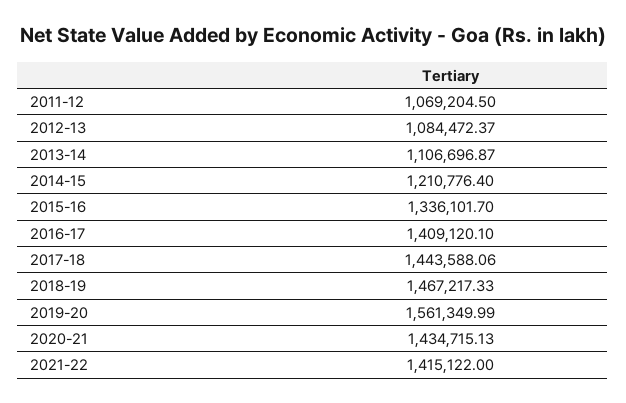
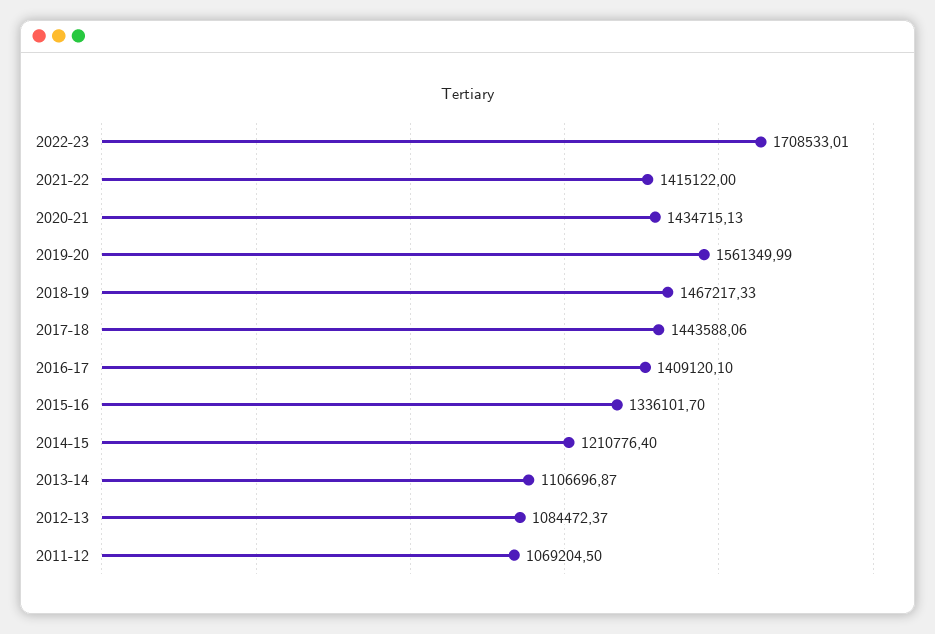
2022-23: none -> 1708533.01

